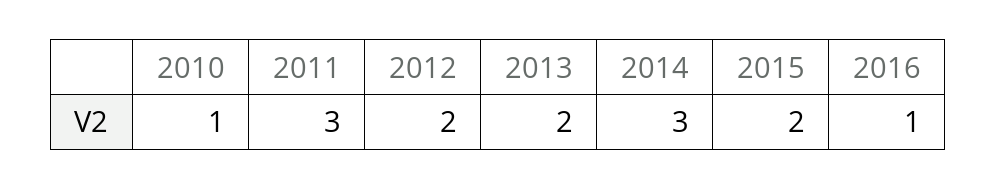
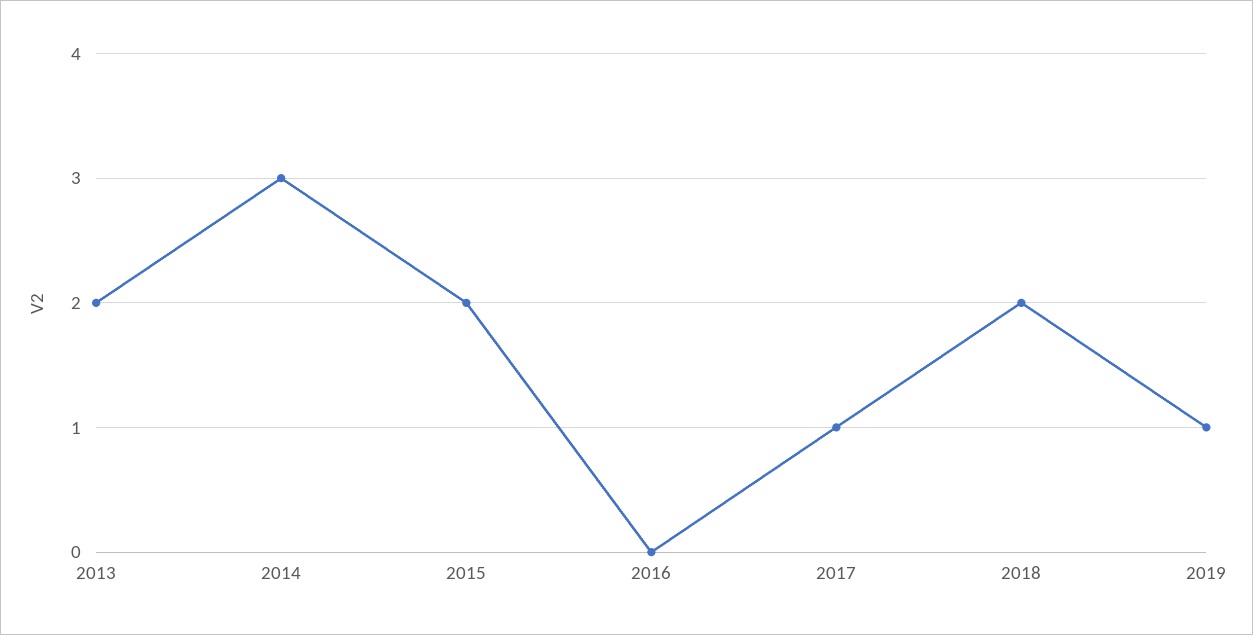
2010: 1 -> none
2011: 3 -> none
2012: 2 -> none
2016: 1 -> 0
2017: none -> 1
2018: none -> 2
2019: none -> 1

